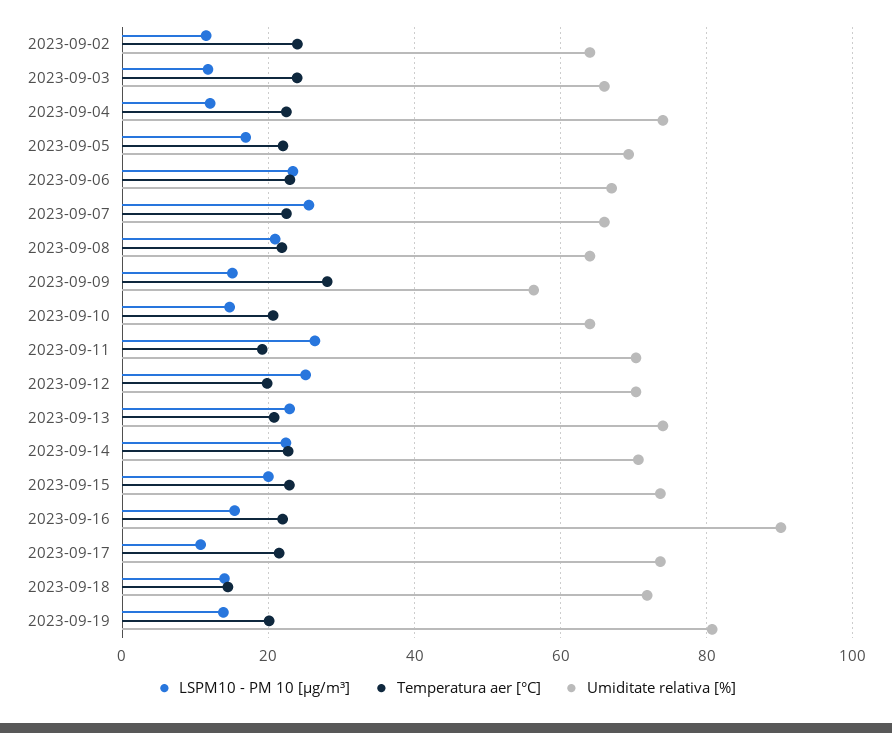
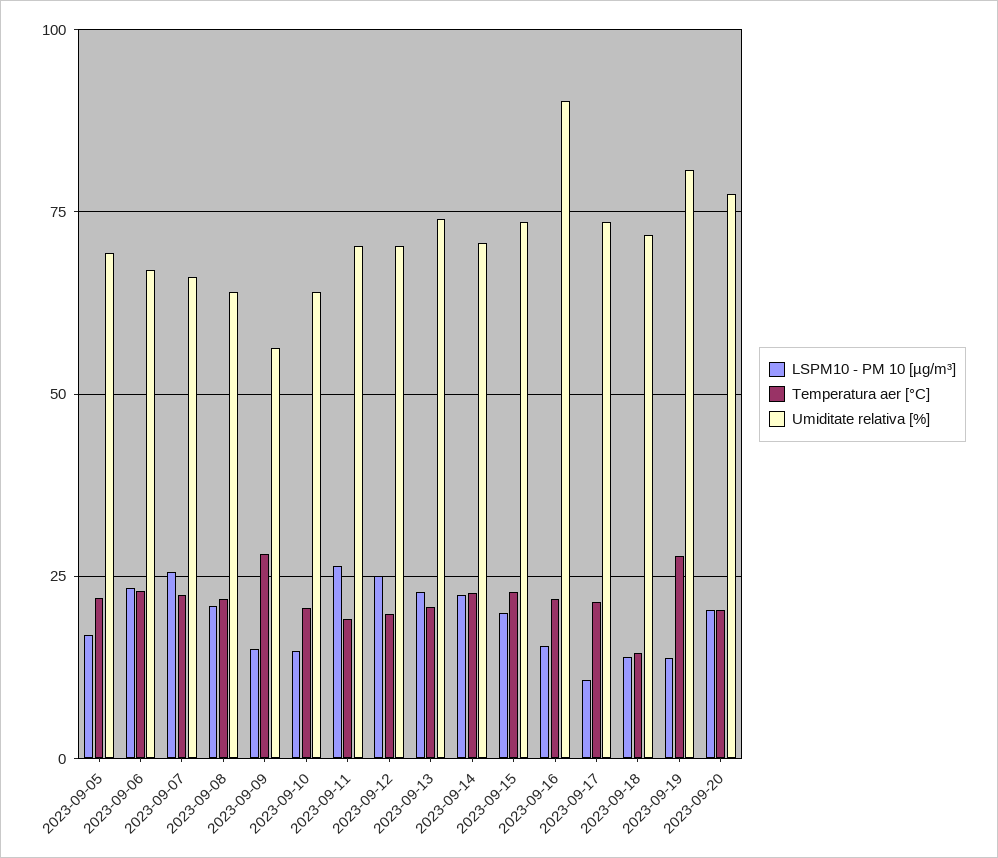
LSPM10 - PM 10 [µg/m³], 2023-09-02: 12 -> none
Temperatura aer [°C], 2023-09-02: 24 -> none
Umiditate relativa [%], 2023-09-02: 64 -> none
LSPM10 - PM 10 [µg/m³], 2023-09-03: 12 -> none
Temperatura aer [°C], 2023-09-03: 24 -> none
Umiditate relativa [%], 2023-09-03: 66 -> none
LSPM10 - PM 10 [µg/m³], 2023-09-04: 12 -> none
Temperatura aer [°C], 2023-09-04: 22 -> none
Umiditate relativa [%], 2023-09-04: 74 -> none
Temperatura aer [°C], 2023-09-19: 20 -> 27.5
LSPM10 - PM 10 [µg/m³], 2023-09-20: none -> 20
Temperatura aer [°C], 2023-09-20: none -> 20
Umiditate relativa [%], 2023-09-20: none -> 77.5

